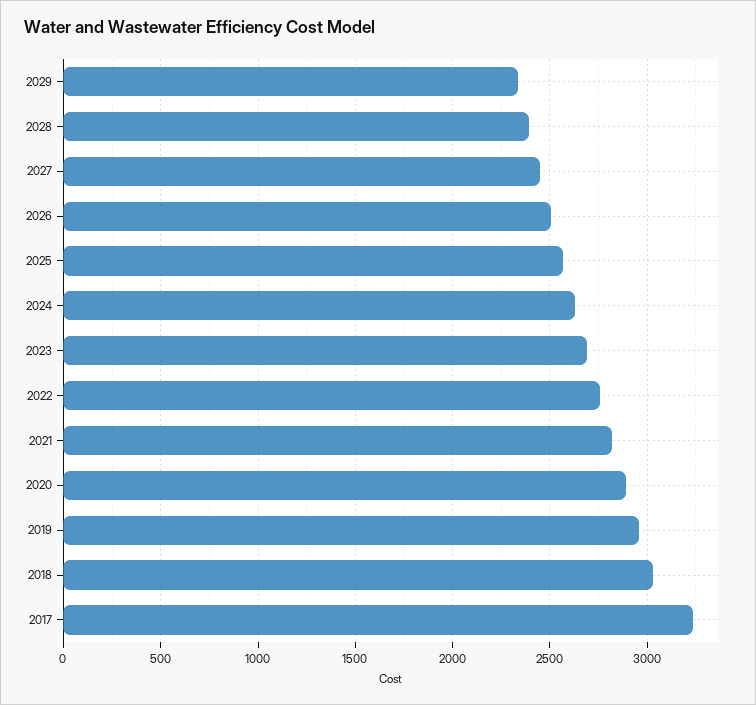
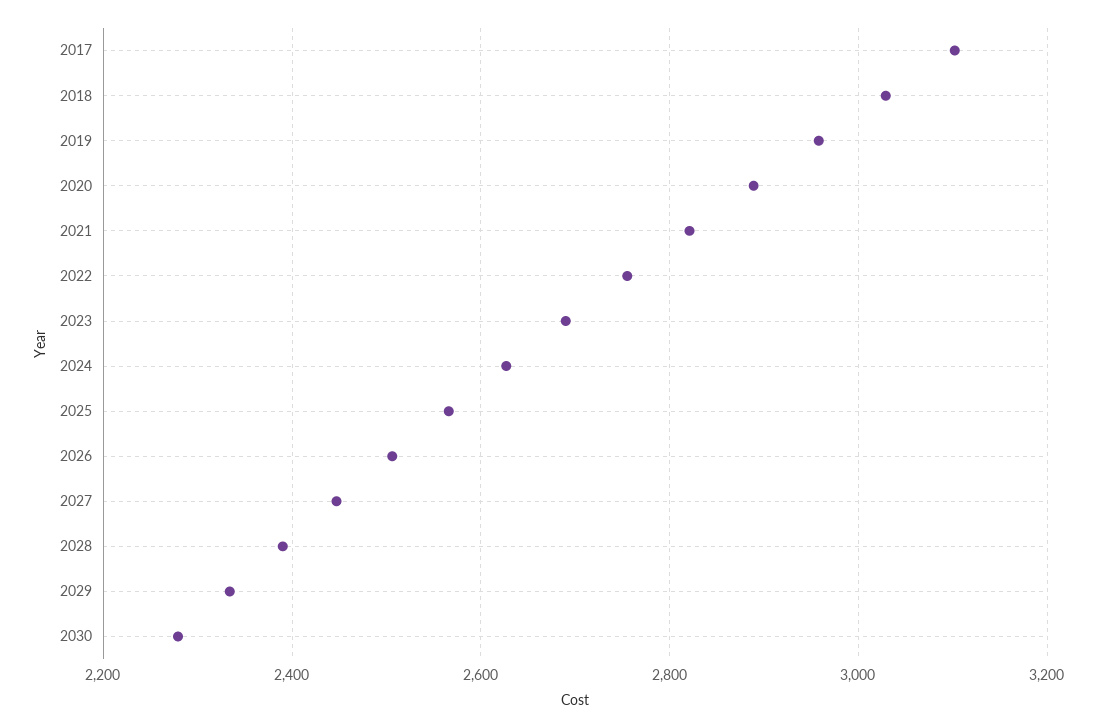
2017: 3250 -> 3100
2030: none -> 2280

